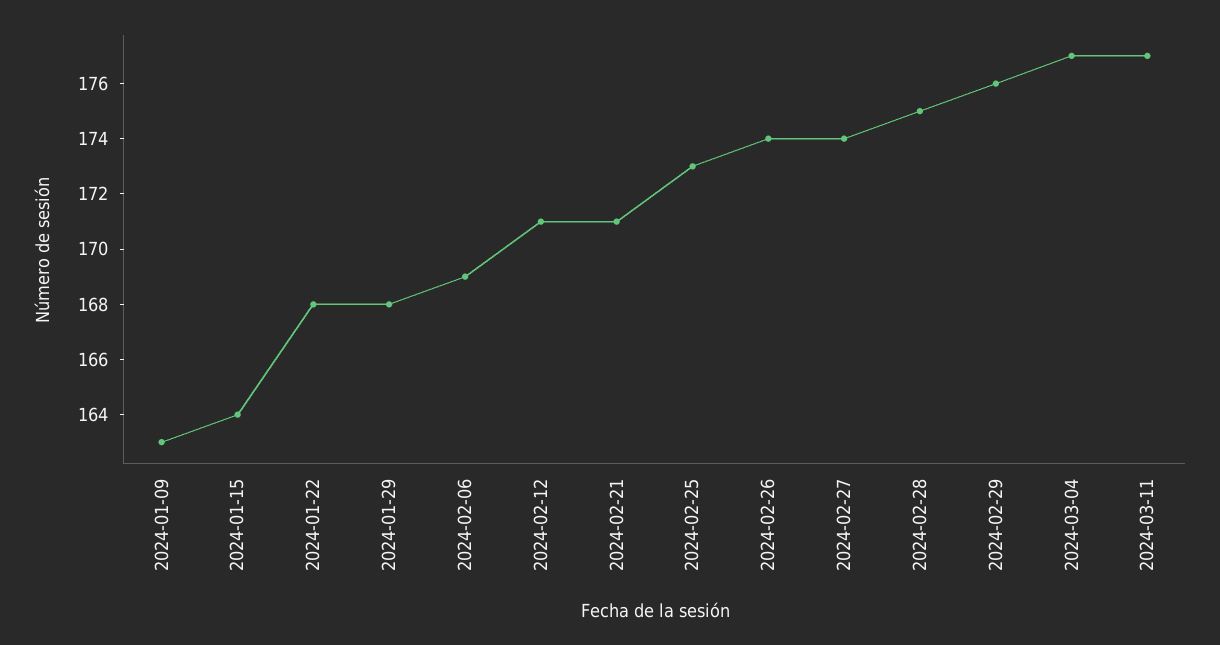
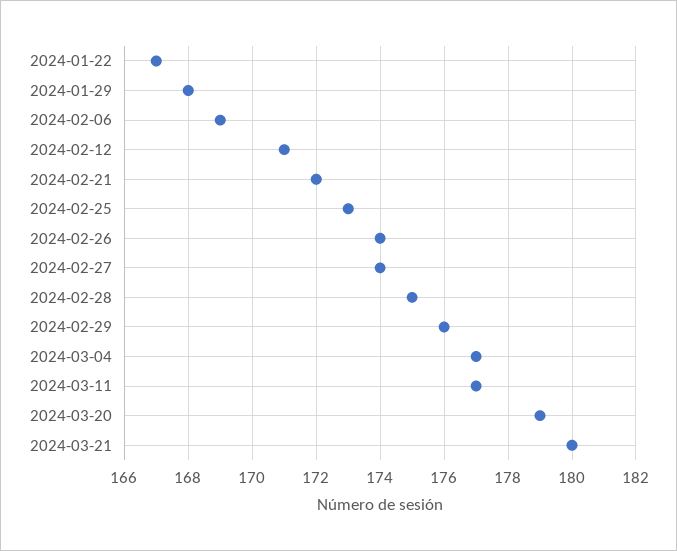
2024-01-09: 163 -> none
2024-01-15: 164 -> none
2024-01-22: 168 -> 167
2024-02-21: 171 -> 172
2024-03-20: none -> 179
2024-03-21: none -> 180

